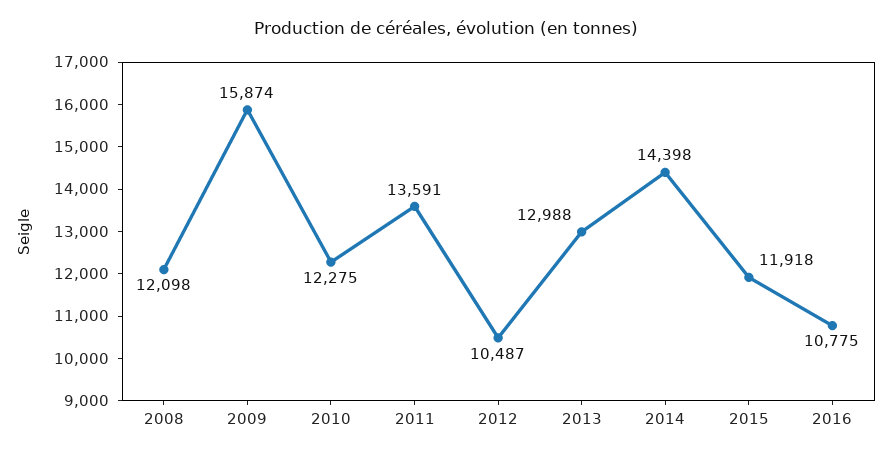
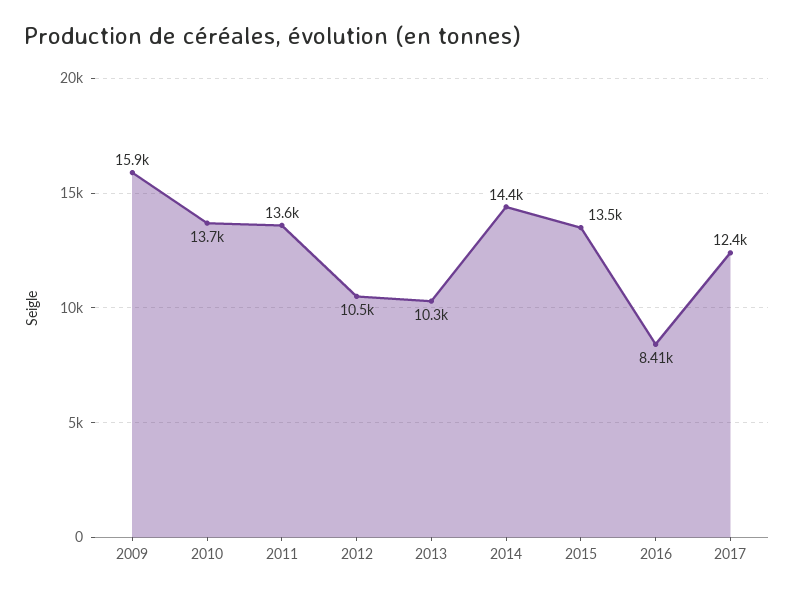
2008: 12098 -> none
2010: 12275 -> 13700
2013: 12988 -> 10300
2015: 11918 -> 13500
2016: 10775 -> 8410
2017: none -> 12400

